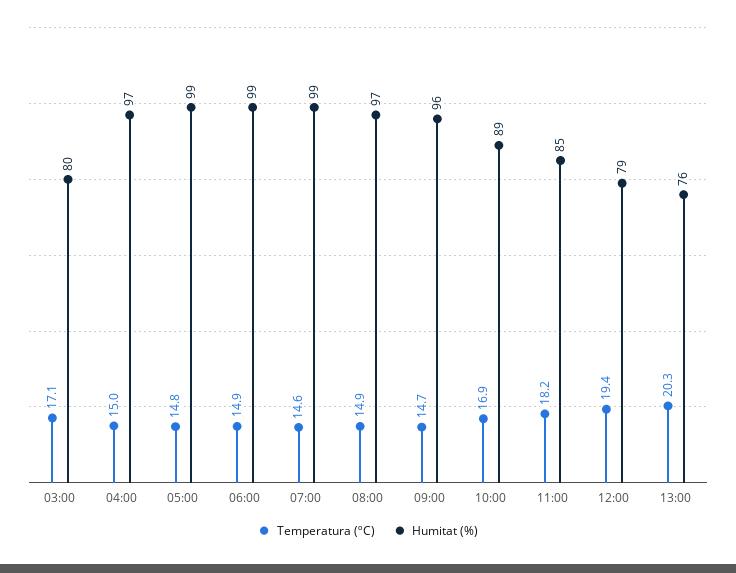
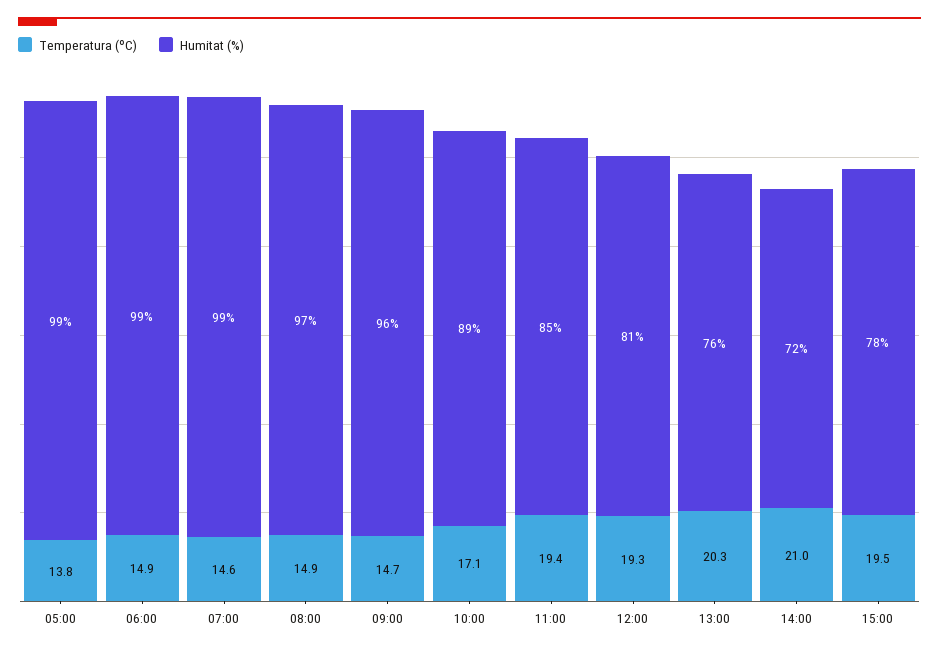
Temperatura (ºC), 03:00: 17.1 -> none
Humitat (%), 03:00: 80 -> none
Temperatura (ºC), 04:00: 15 -> none
Humitat (%), 04:00: 97 -> none
Temperatura (ºC), 05:00: 14.8 -> 13.8
Temperatura (ºC), 10:00: 16.9 -> 17.1
Temperatura (ºC), 11:00: 18.2 -> 19.4
Temperatura (ºC), 12:00: 19.4 -> 19.3
Humitat (%), 12:00: 79 -> 81
Temperatura (ºC), 14:00: none -> 21
Humitat (%), 14:00: none -> 72
Temperatura (ºC), 15:00: none -> 19.5
Humitat (%), 15:00: none -> 78

